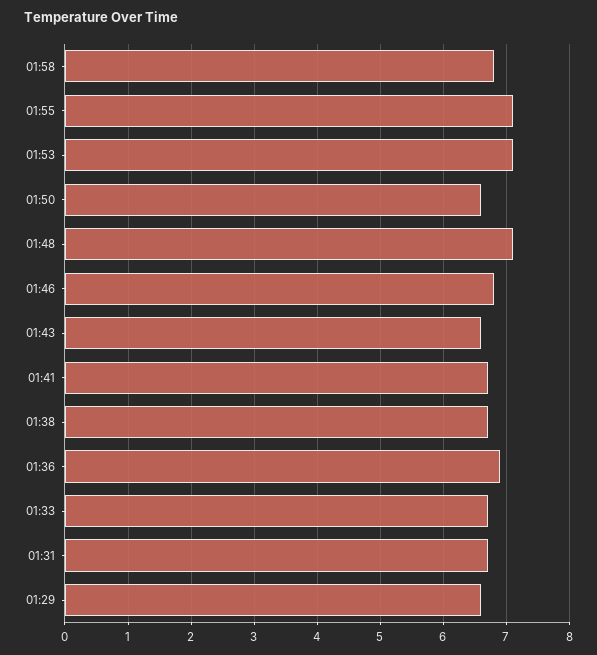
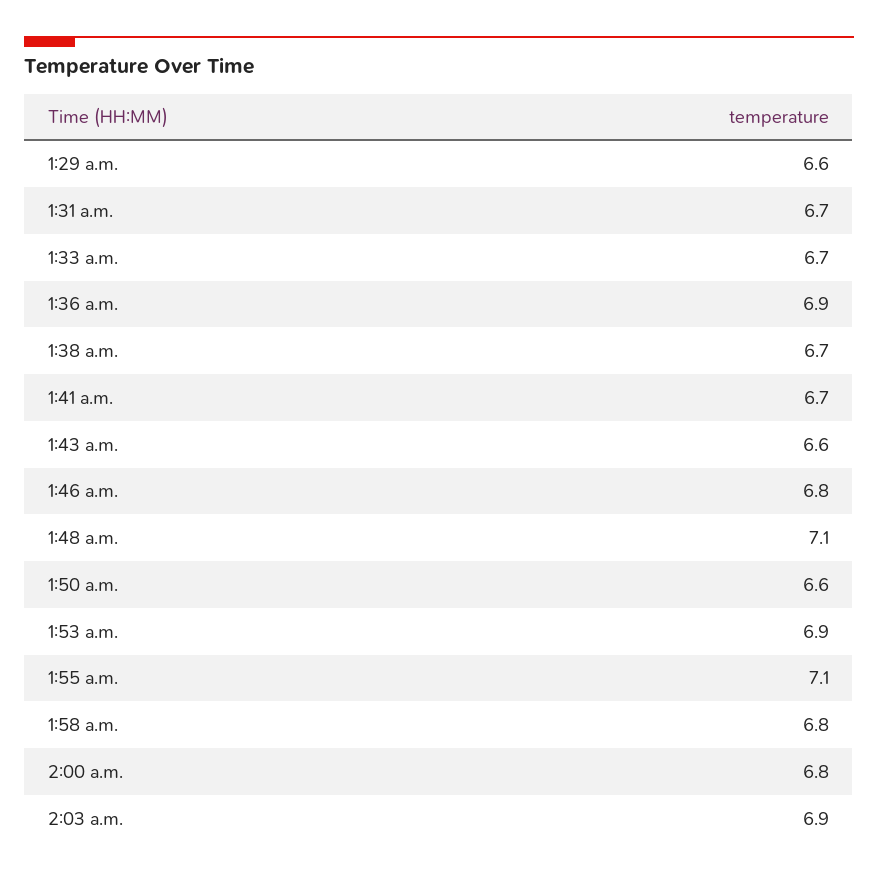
01:53: 7.1 -> 6.9
2:00 a.m.: none -> 6.8
2:03 a.m.: none -> 6.9

